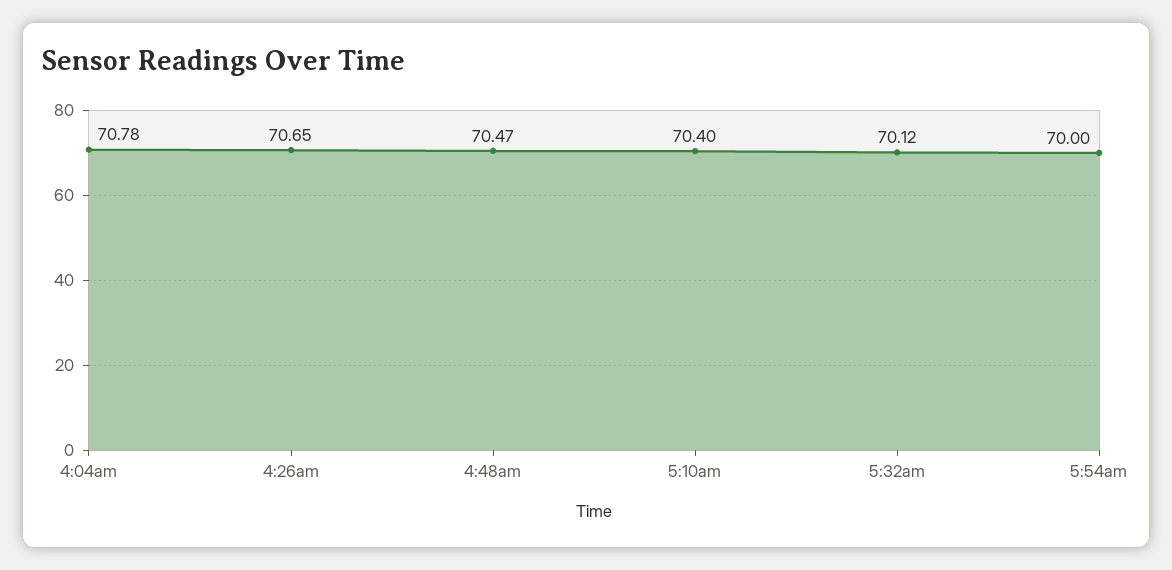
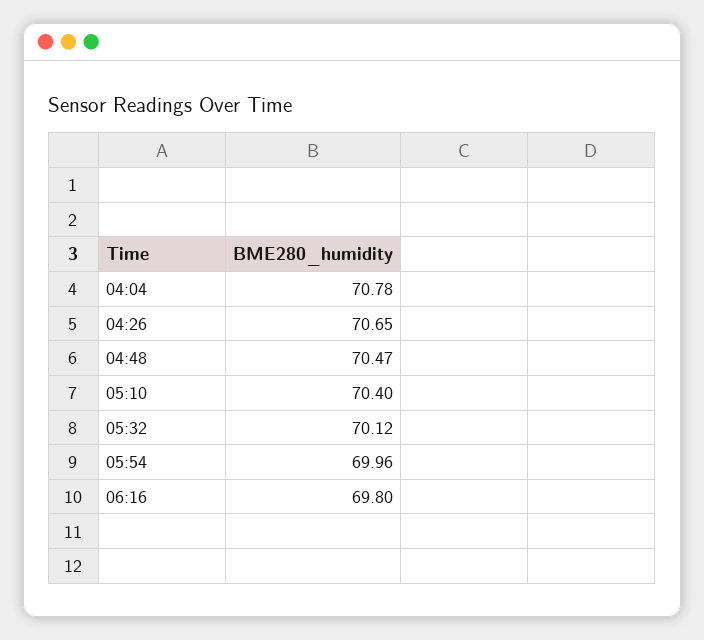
5:54am: 70 -> 69.96
06:16: none -> 69.8

